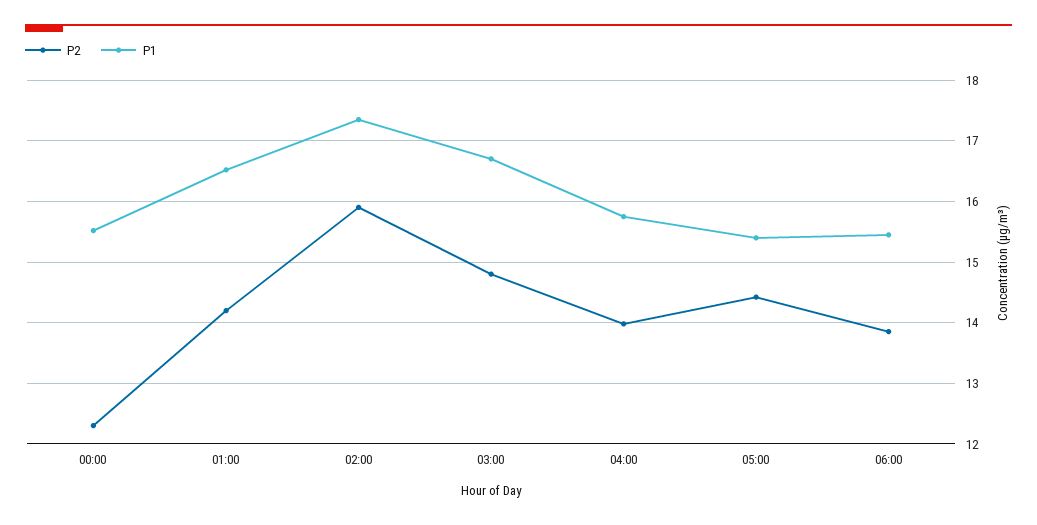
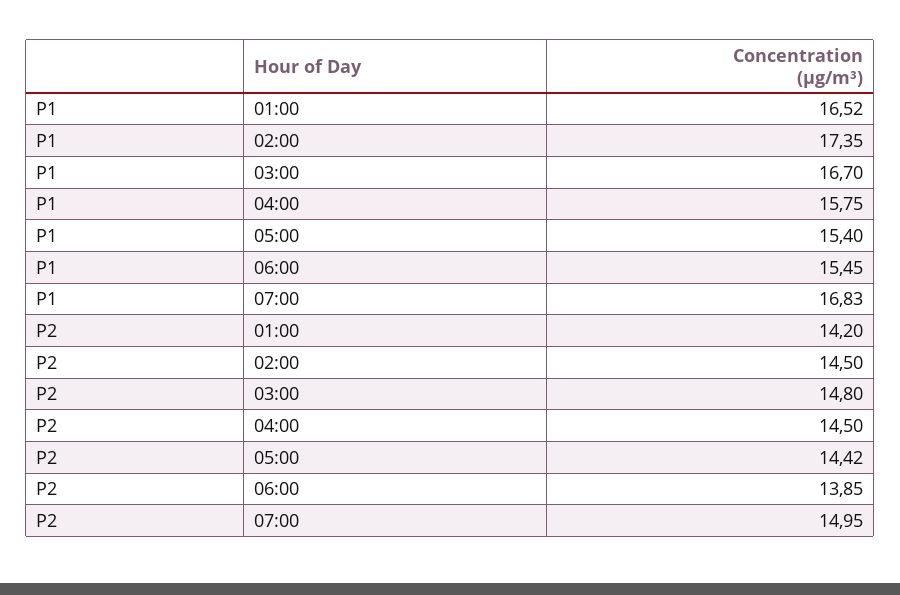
P2, 00:00: 12.3 -> none
P1, 00:00: 15.5 -> none
P2, 02:00: 15.9 -> 14.5
P2, 04:00: 14 -> 14.5
P1, 07:00: none -> 16.83
P2, 07:00: none -> 14.95

